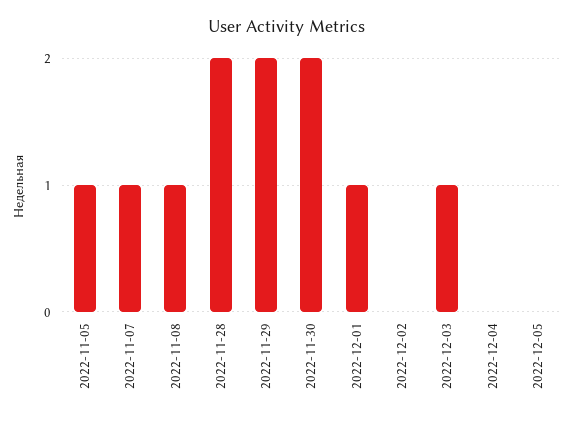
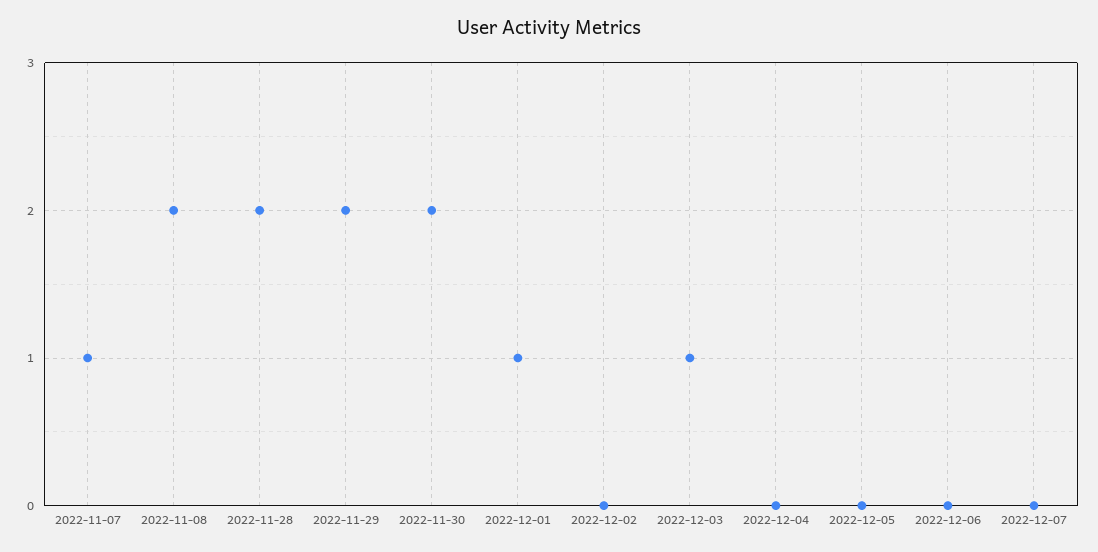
2022-11-05: 1 -> none
2022-11-08: 1 -> 2
2022-12-06: none -> 0
2022-12-07: none -> 0

